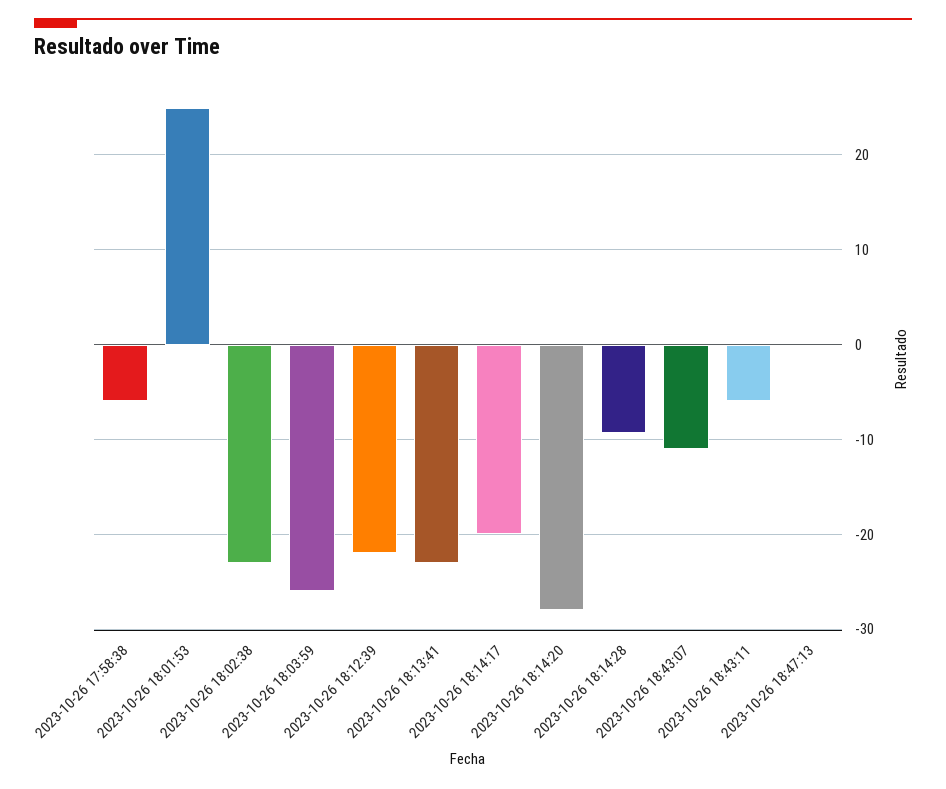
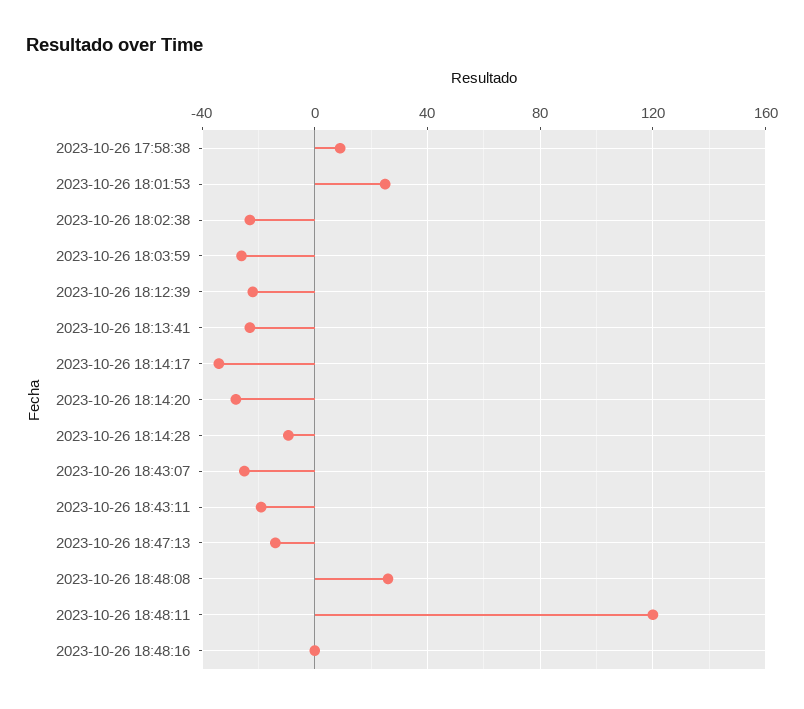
2023-10-26 17:58:38: -6 -> 10
2023-10-26 18:14:17: -20 -> -35
2023-10-26 18:43:07: -11 -> -25
2023-10-26 18:43:11: -6 -> -20
2023-10-26 18:47:13: 0 -> -15
2023-10-26 18:48:08: none -> 25
2023-10-26 18:48:11: none -> 120
2023-10-26 18:48:16: none -> 0

